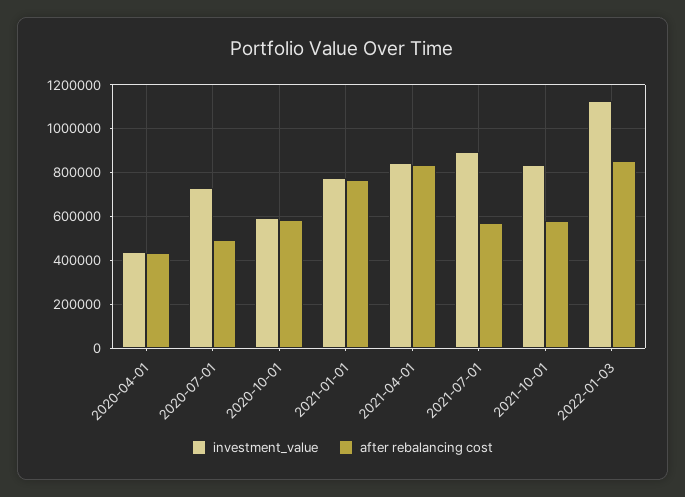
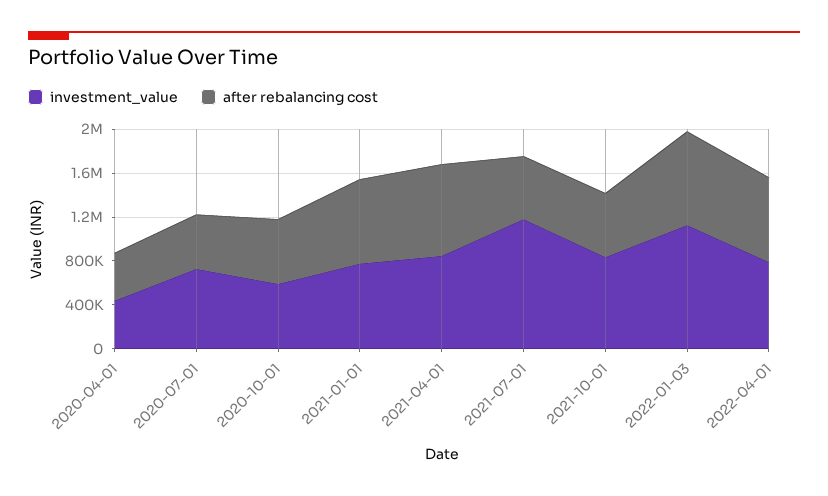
investment_value, 2021-07-01: 900000 -> 1200000
investment_value, 2022-04-01: none -> 800000
after rebalancing cost, 2022-04-01: none -> 800000

